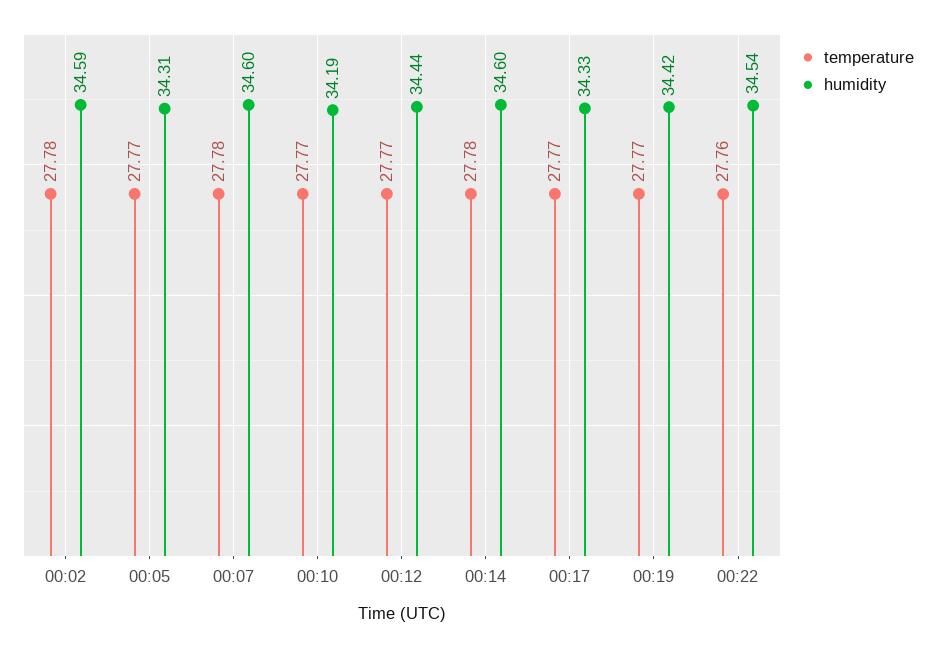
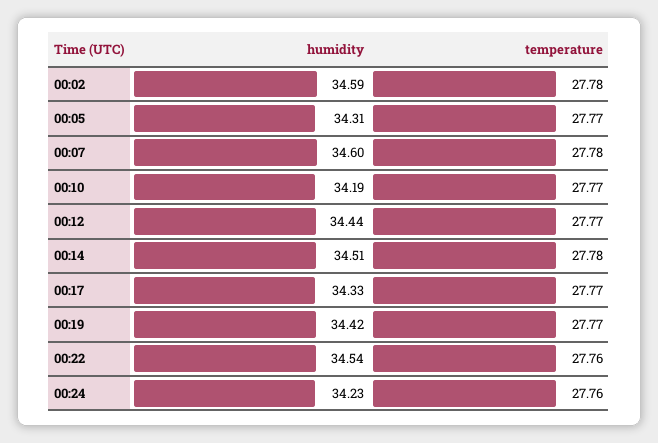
humidity, 00:14: 34.6 -> 34.51
humidity, 00:24: none -> 34.23
temperature, 00:24: none -> 27.76

